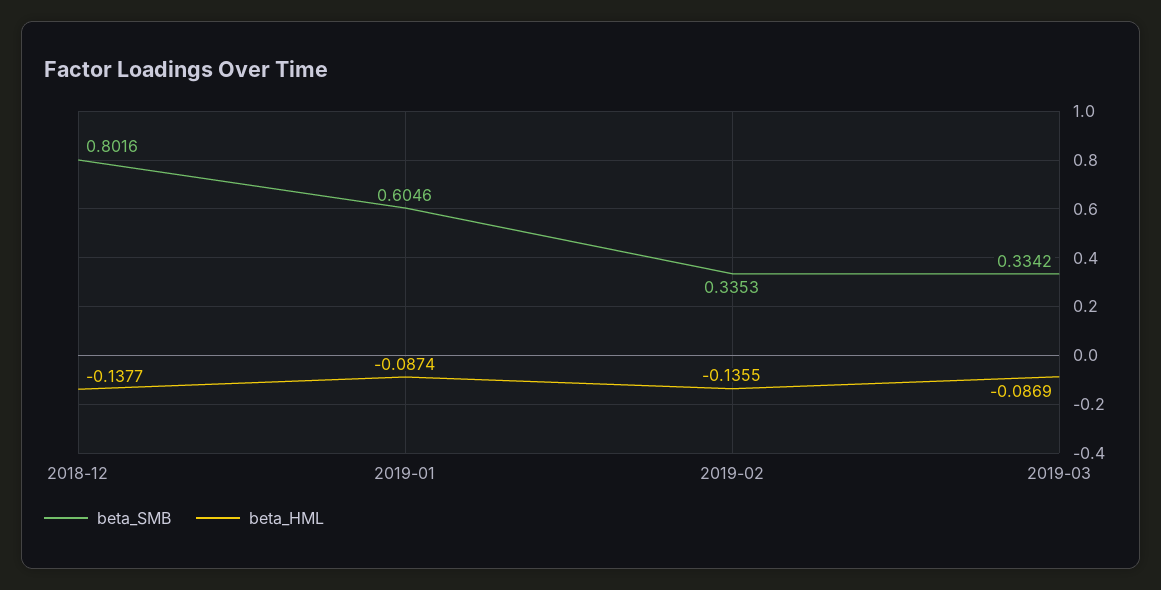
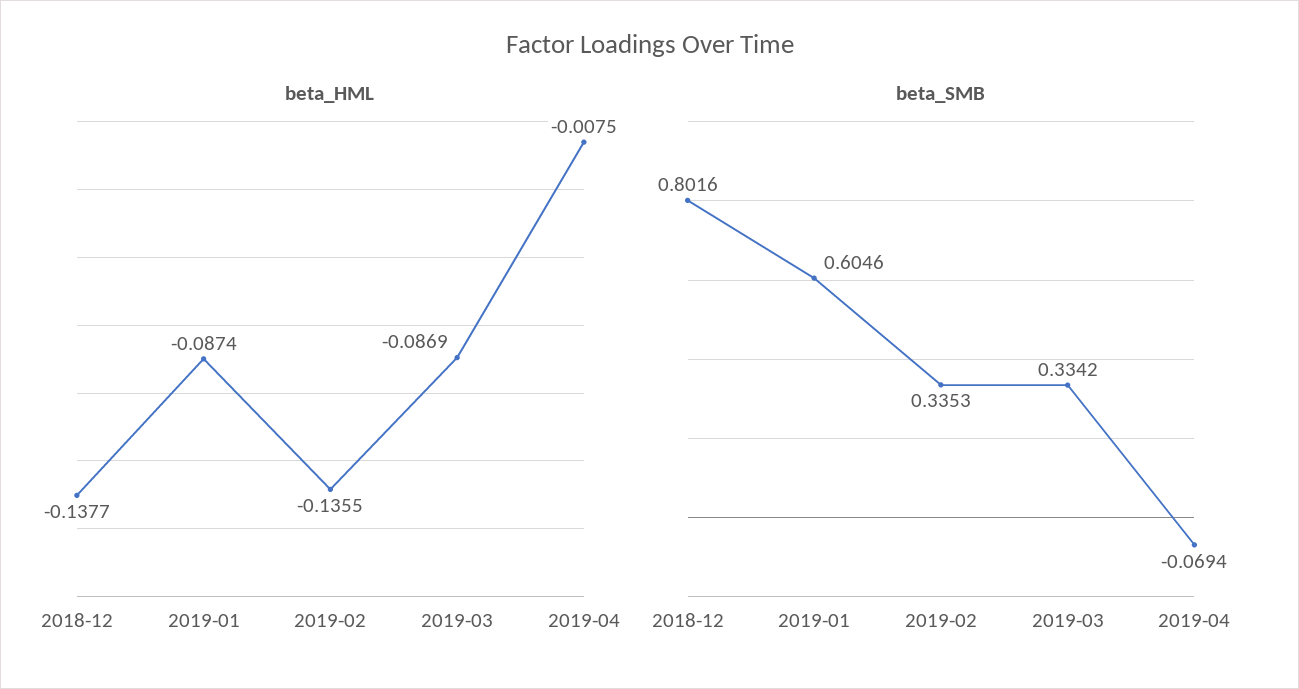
beta_HML, 2019-04: none -> -0.0075
beta_SMB, 2019-04: none -> -0.0694

